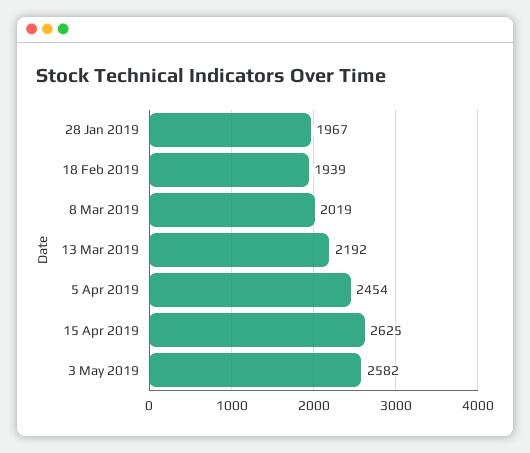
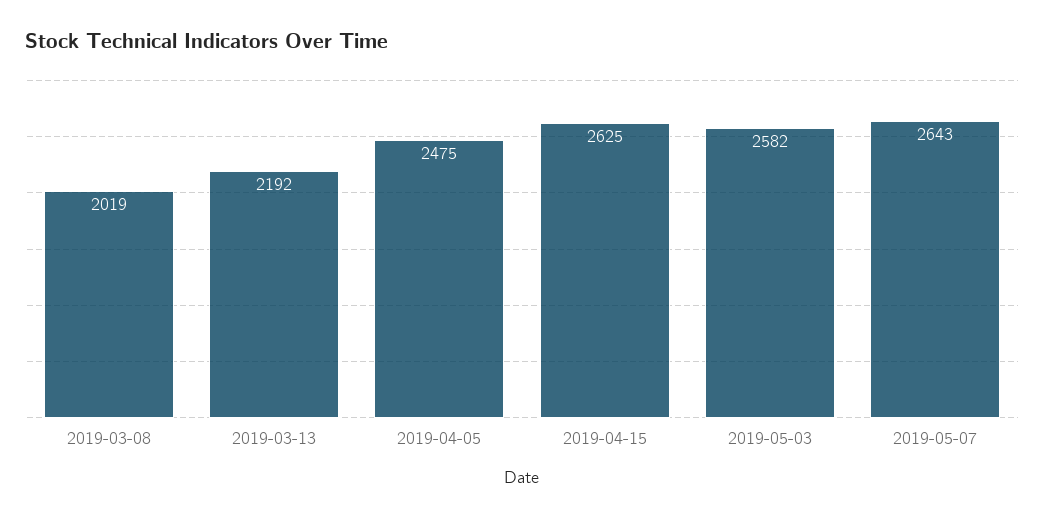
28 Jan 2019: 1967 -> none
18 Feb 2019: 1939 -> none
5 Apr 2019: 2454 -> 2475
2019-05-07: none -> 2643

